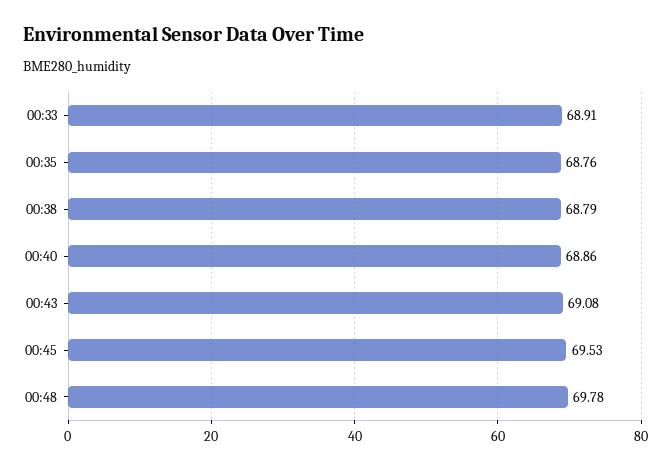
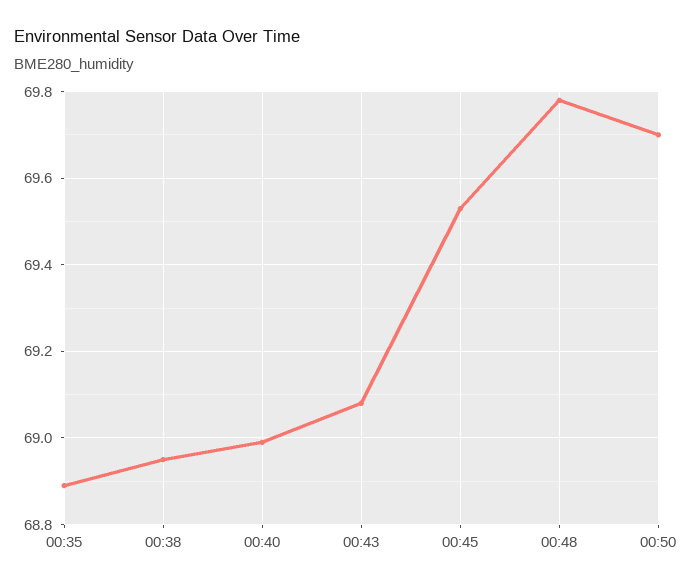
00:33: 68.91 -> none
00:35: 68.76 -> 68.9
00:38: 68.79 -> 68.95
00:40: 68.86 -> 69
00:50: none -> 69.7

